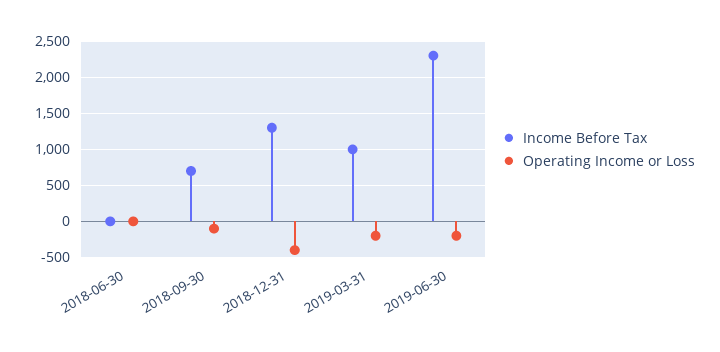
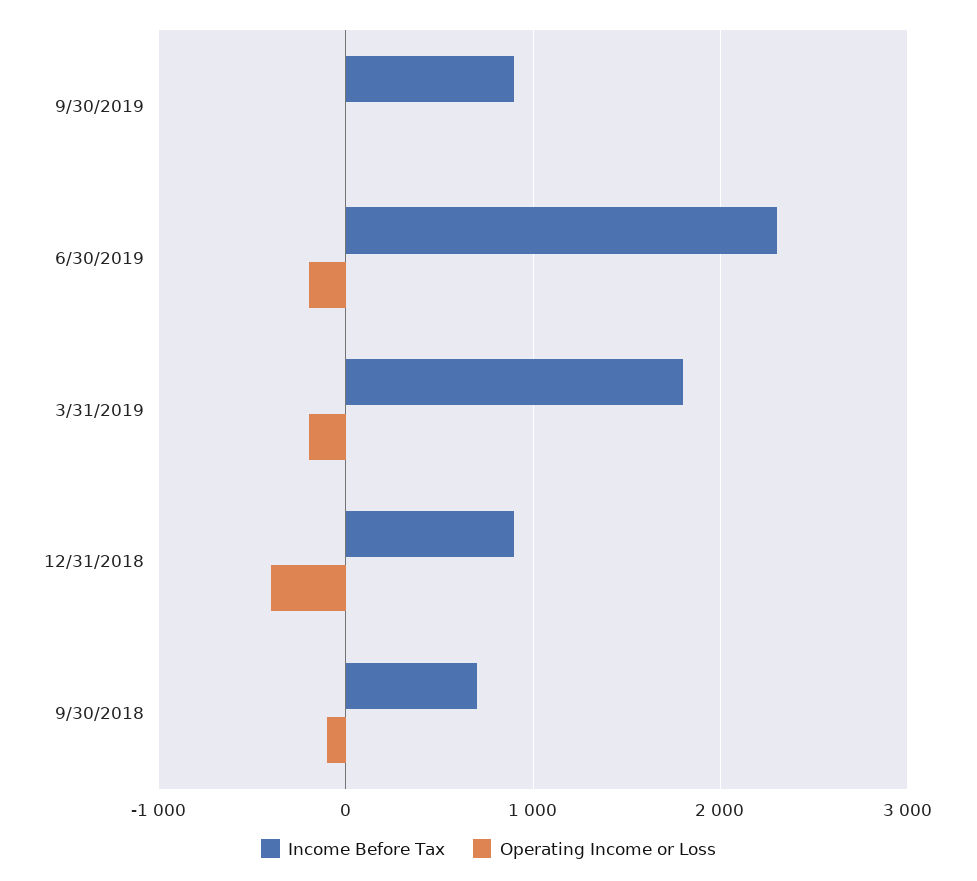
Income Before Tax, 2018-06-30: 0 -> none
Operating Income or Loss, 2018-06-30: 0 -> none
Income Before Tax, 2018-12-31: 1300 -> 900
Income Before Tax, 2019-03-31: 1000 -> 1800
Income Before Tax, 9/30/2019: none -> 900
Operating Income or Loss, 9/30/2019: none -> 0

